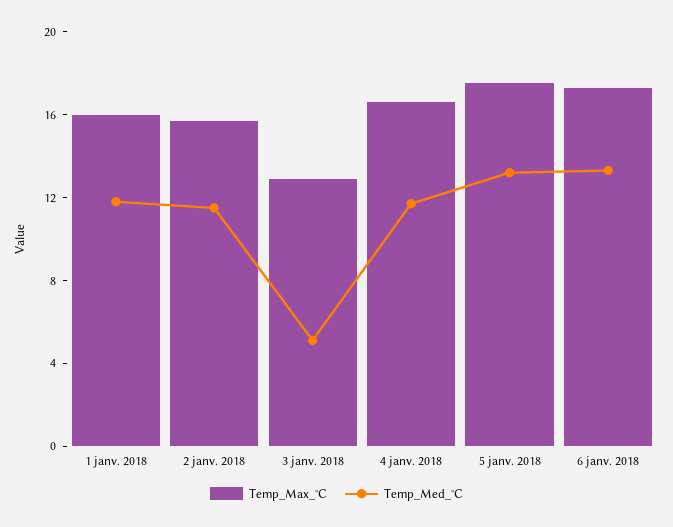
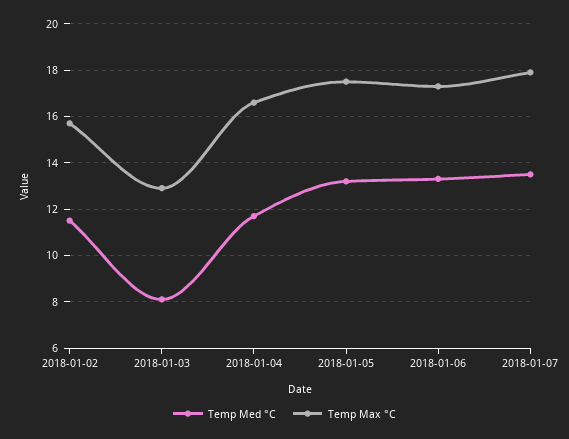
Temp_Max_°C, 1 janv. 2018: 16 -> none
Temp_Med_°C, 1 janv. 2018: 12 -> none
Temp_Med_°C, 3 janv. 2018: 5 -> 8
Temp_Med_°C, 2018-01-07: none -> 13.5
Temp_Max_°C, 2018-01-07: none -> 18

